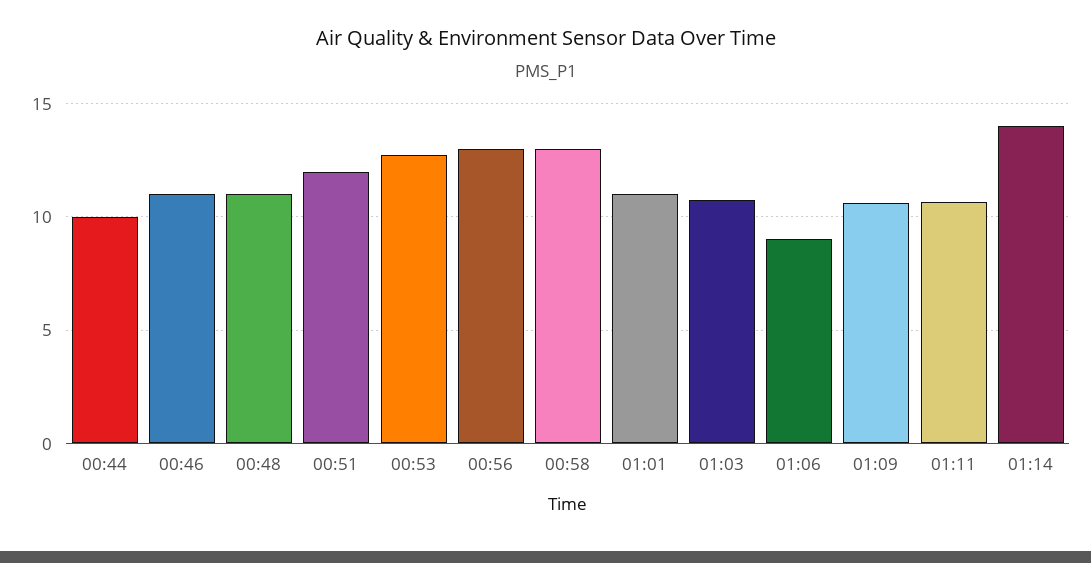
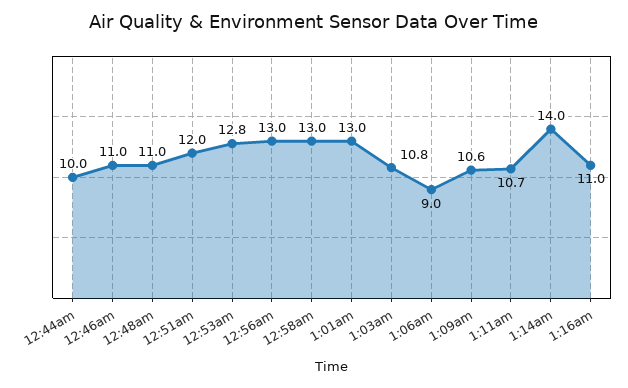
01:01: 11 -> 13
1:16am: none -> 11

